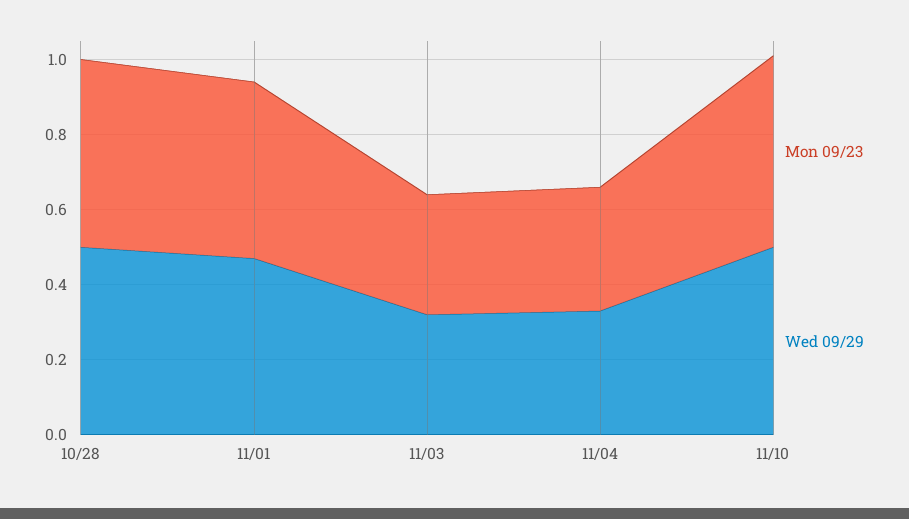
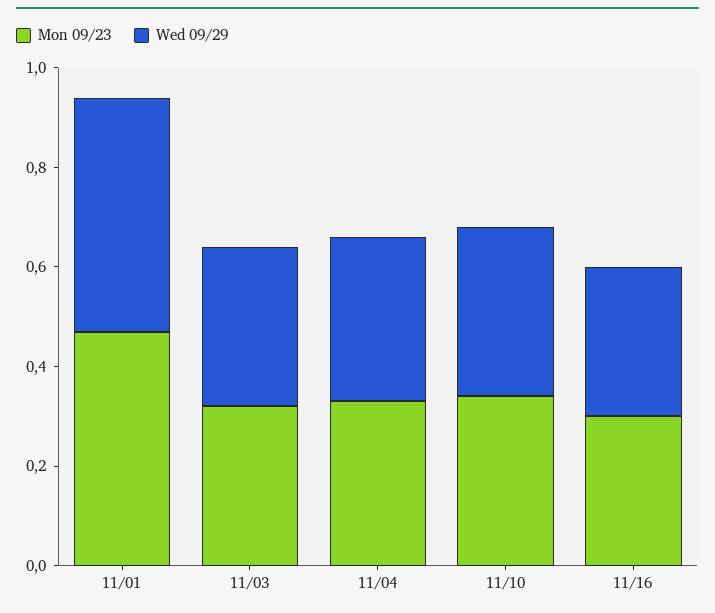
Mon 09/23, 10/28: 0.5 -> none
Wed 09/29, 10/28: 0.5 -> none
Mon 09/23, 11/10: 0.5 -> 0.35
Wed 09/29, 11/10: 0.5 -> 0.35
Mon 09/23, 11/16: none -> 0.3
Wed 09/29, 11/16: none -> 0.3

